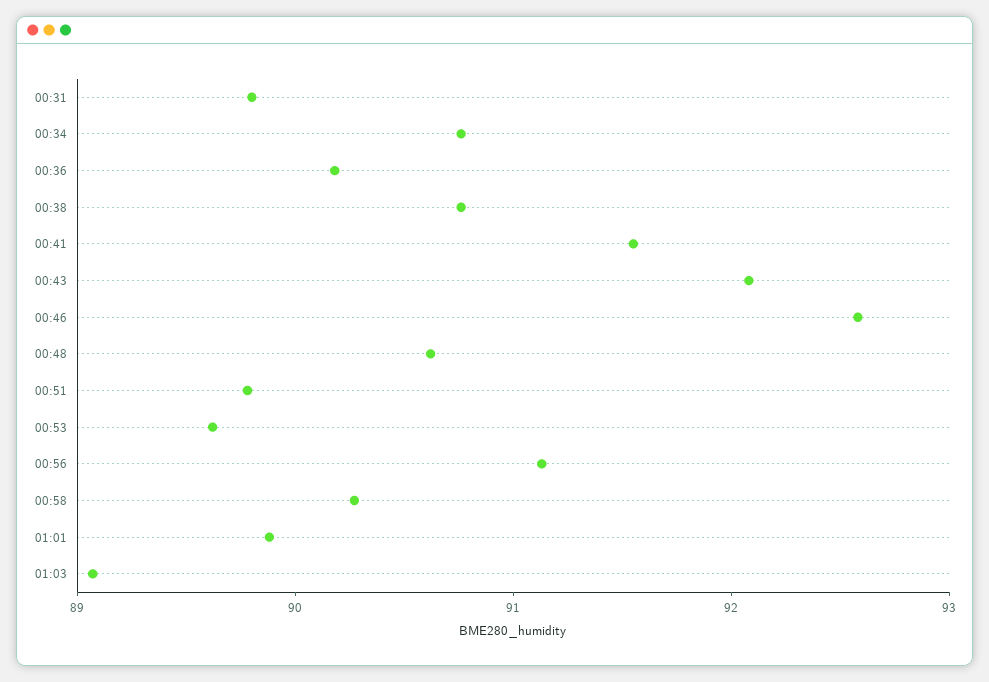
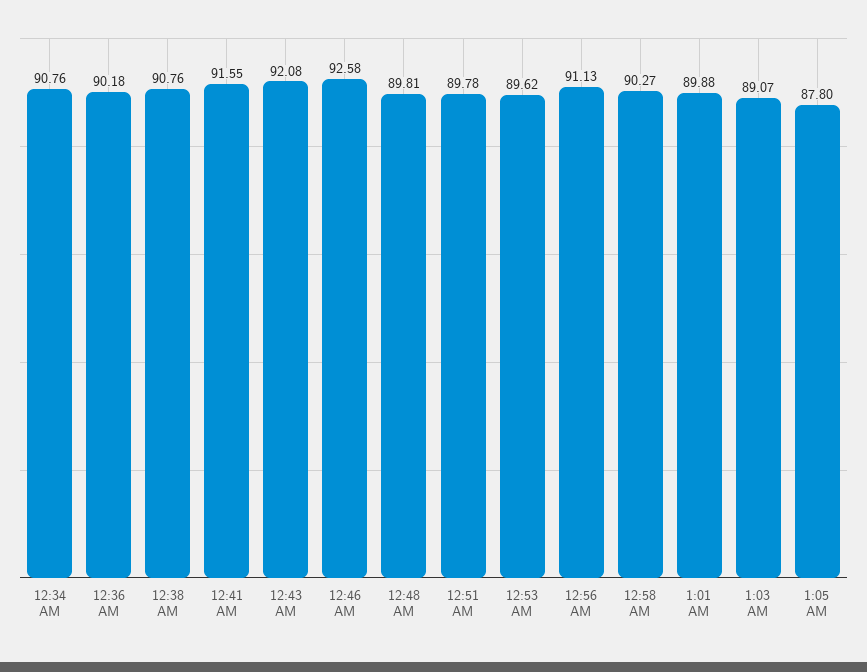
00:31: 89.8 -> none
00:48: 90.6 -> 89.81
1:05 AM: none -> 87.8

